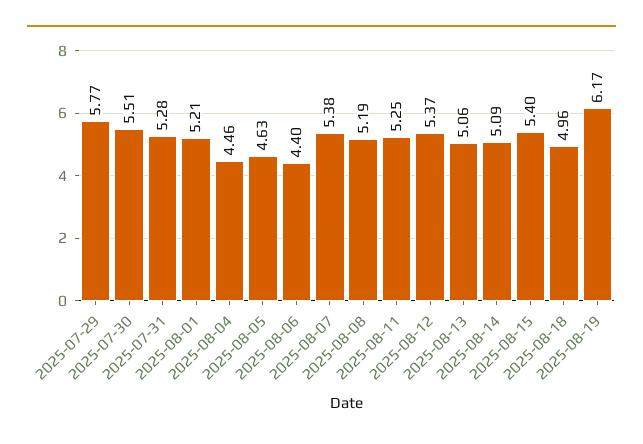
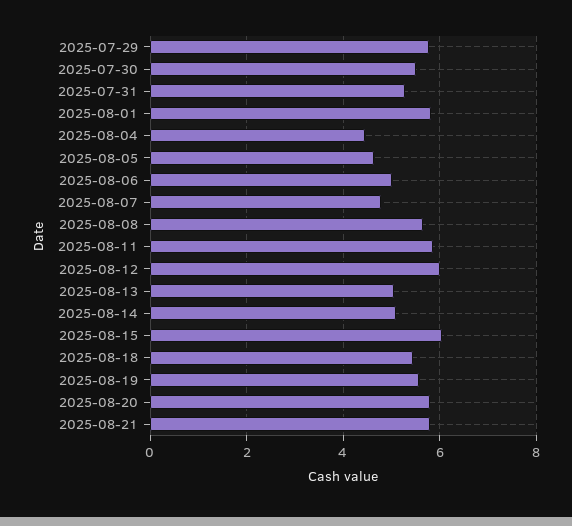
2025-08-01: 5.21 -> 5.8
2025-08-06: 4.4 -> 5
2025-08-07: 5.38 -> 4.8
2025-08-08: 5.19 -> 5.6
2025-08-11: 5.25 -> 5.8
2025-08-12: 5.37 -> 6
2025-08-15: 5.4 -> 6
2025-08-18: 4.96 -> 5.4
2025-08-19: 6.17 -> 5.6
2025-08-20: none -> 5.8
2025-08-21: none -> 5.8

